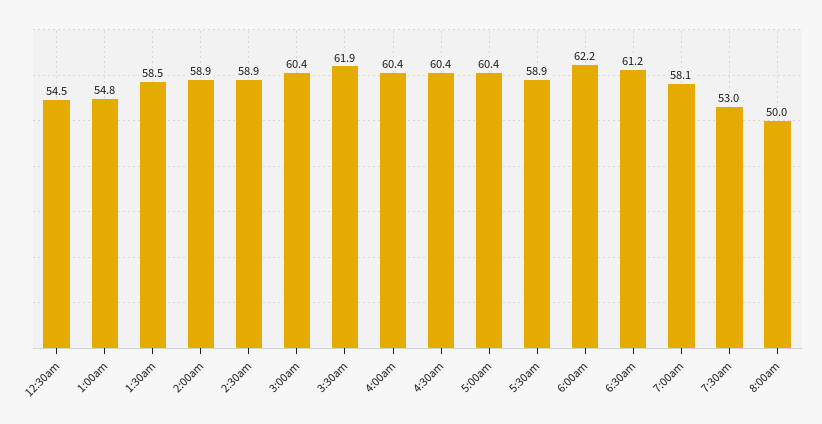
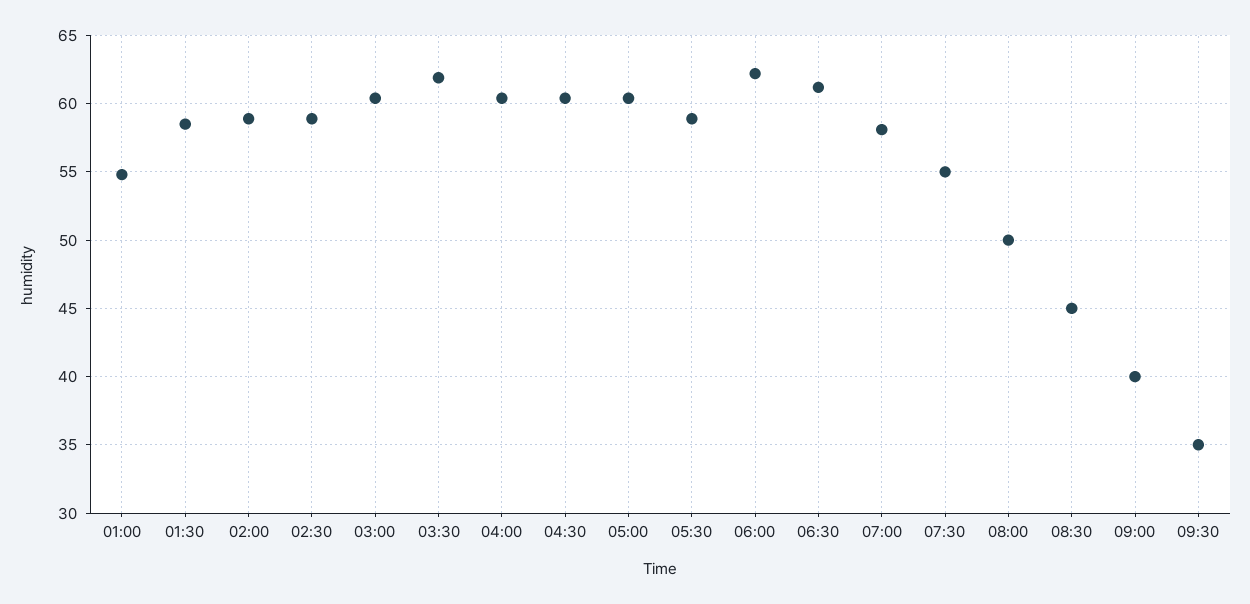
12:30am: 54.5 -> none
7:30am: 53 -> 55
08:30: none -> 45
09:00: none -> 40
09:30: none -> 35

